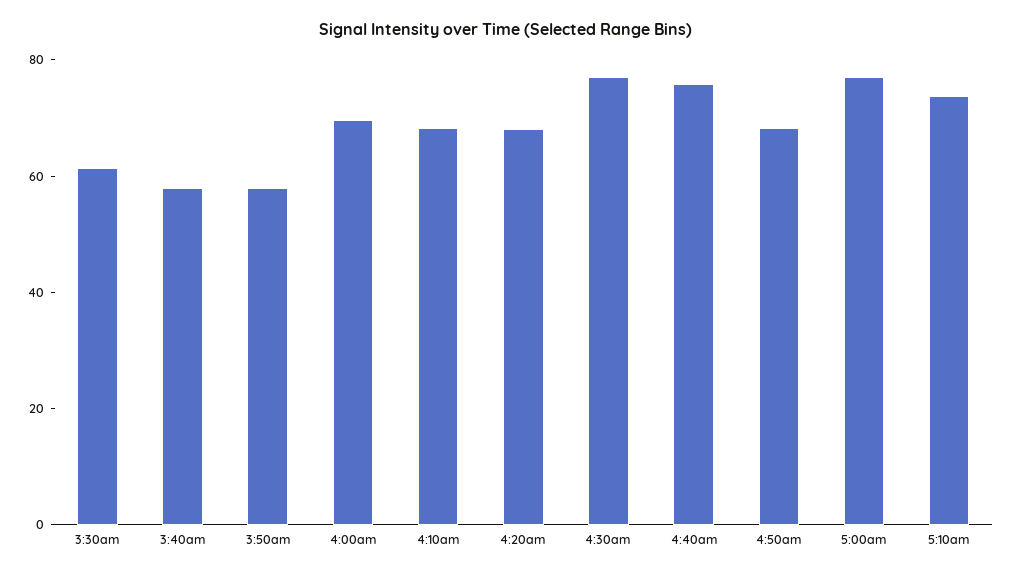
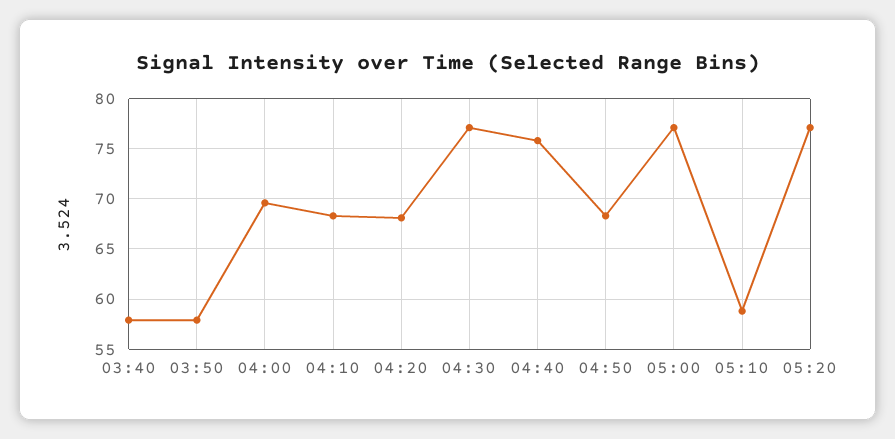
3:30am: 60 -> none
5:10am: 75 -> 59
05:20: none -> 77

